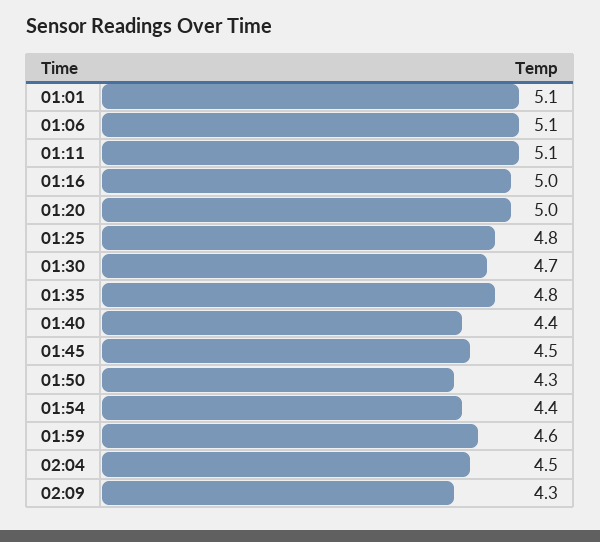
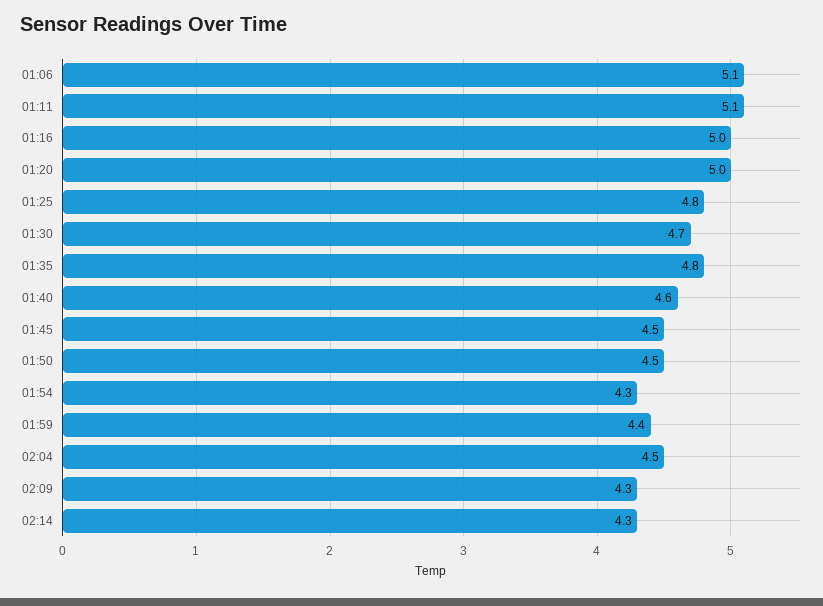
01:01: 5.1 -> none
01:40: 4.4 -> 4.6
01:50: 4.3 -> 4.5
01:54: 4.4 -> 4.3
01:59: 4.6 -> 4.4
02:14: none -> 4.3

